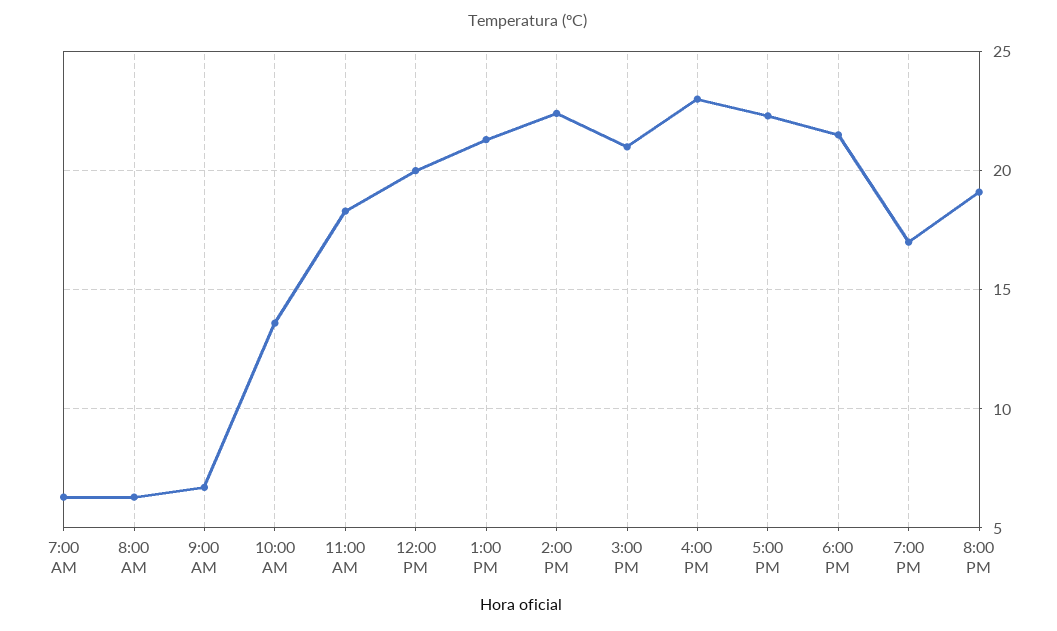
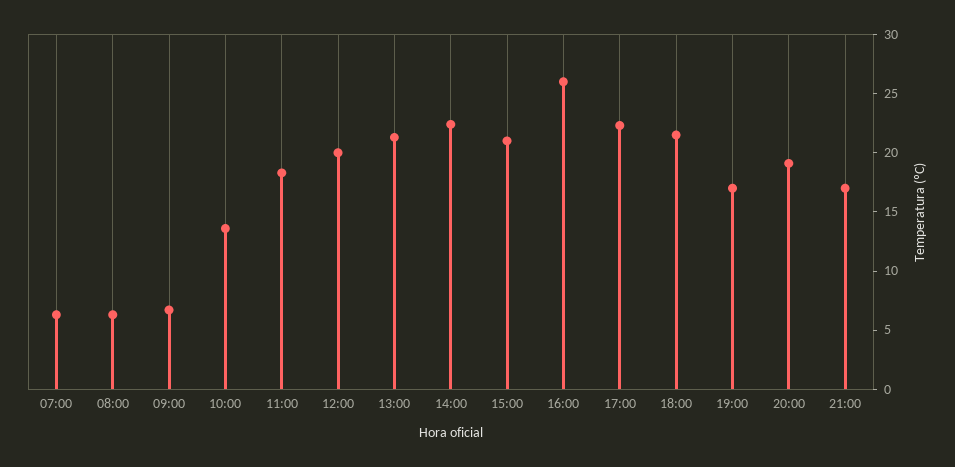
4:00 PM: 23 -> 26
21:00: none -> 17

